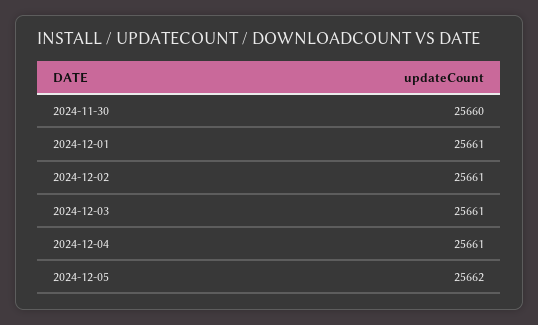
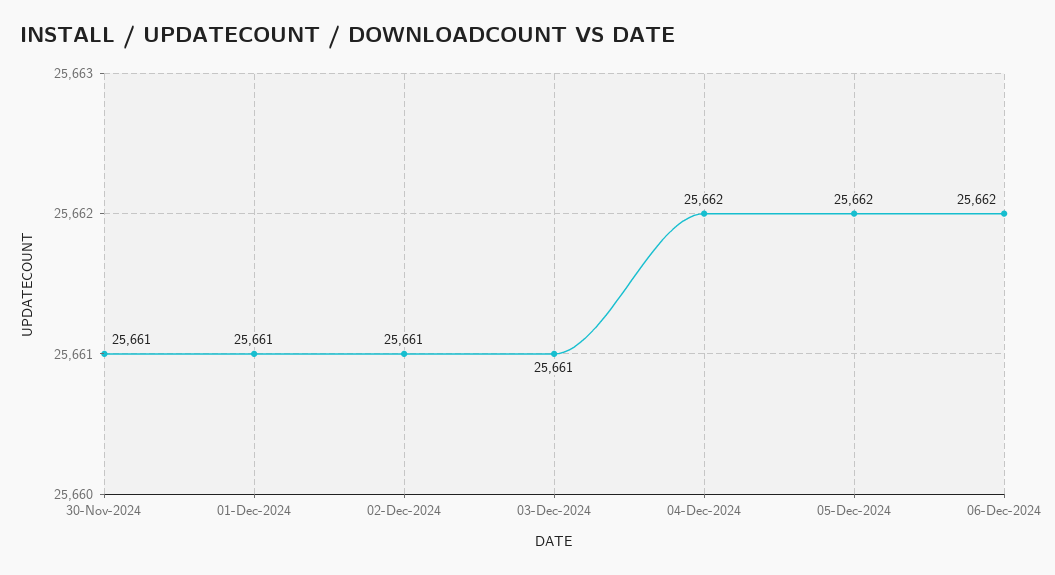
2024-11-30: 25660 -> 25661
2024-12-04: 25661 -> 25662
06-Dec-2024: none -> 25662

